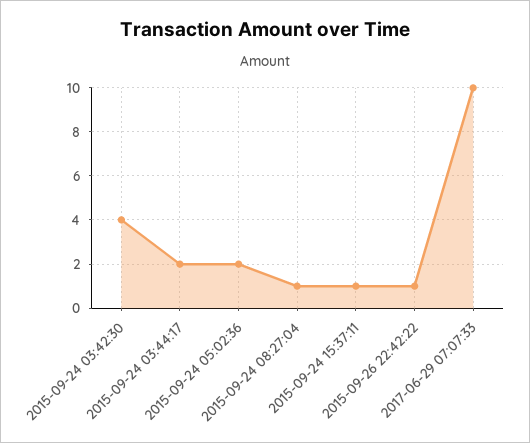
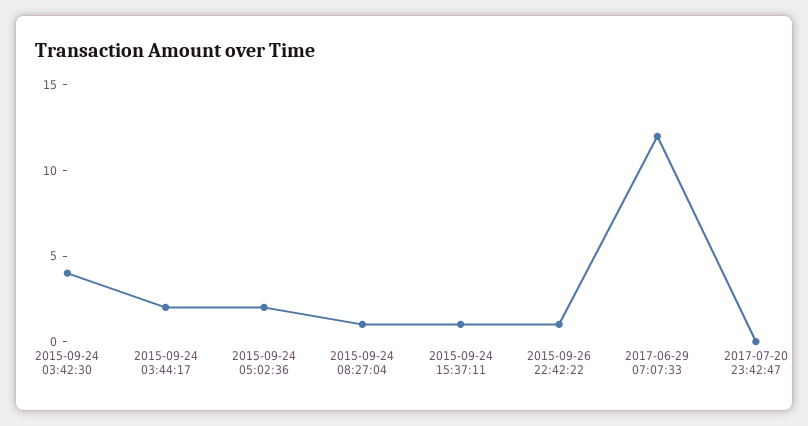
2017-06-29 07:07:33: 10 -> 12
2017-07-20 23:42:47: none -> 0

